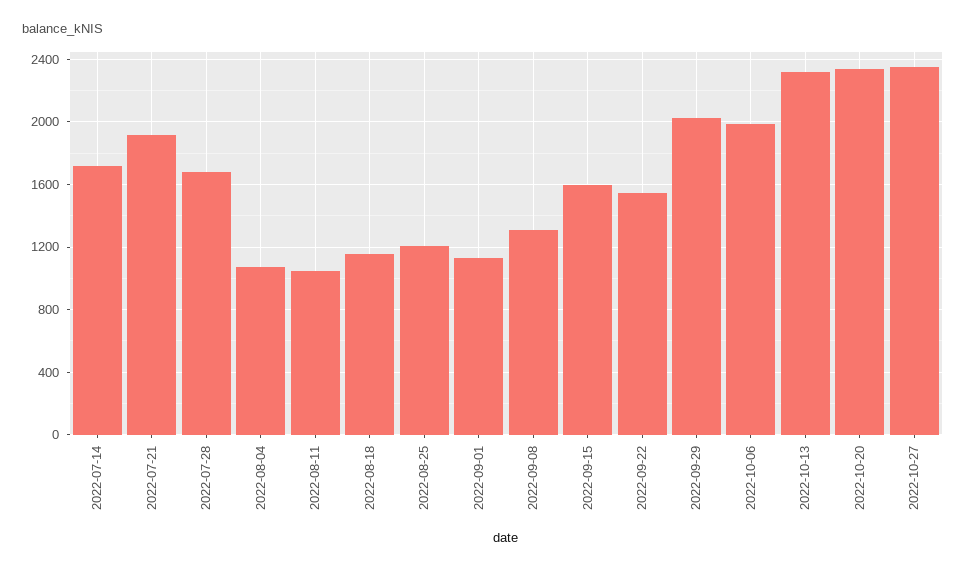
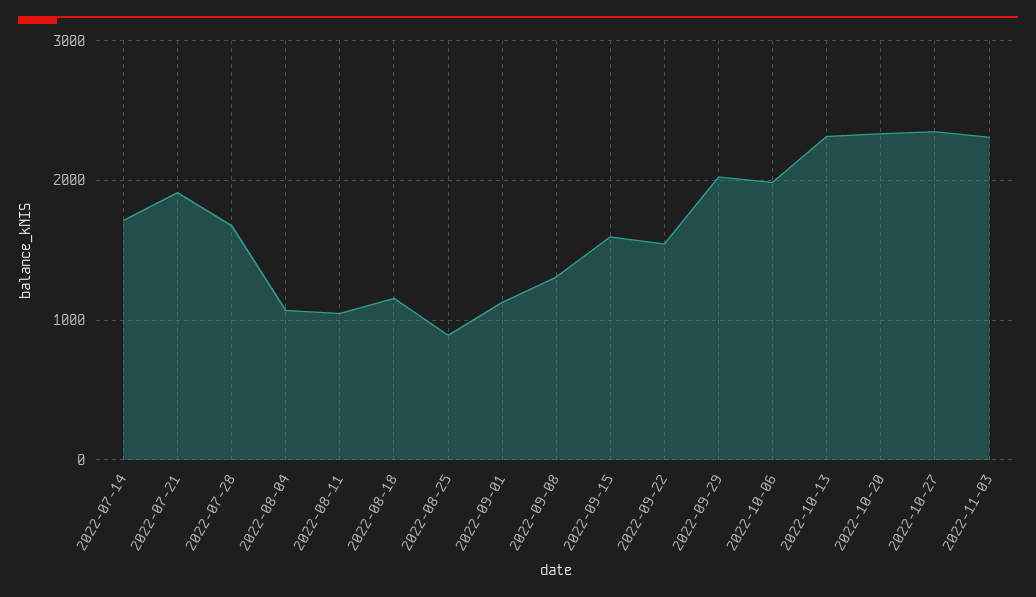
2022-08-25: 1200 -> 900
2022-11-03: none -> 2300

